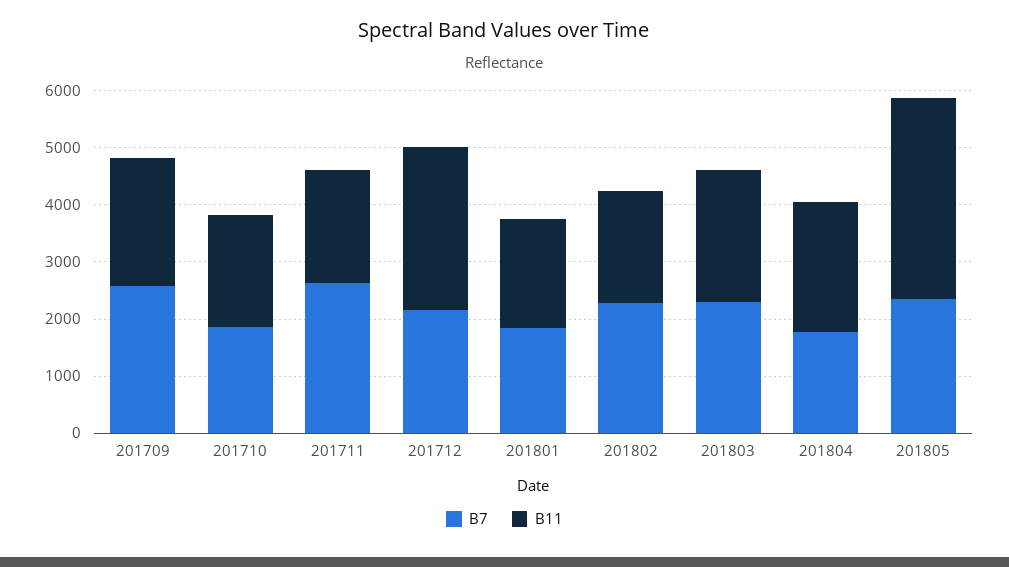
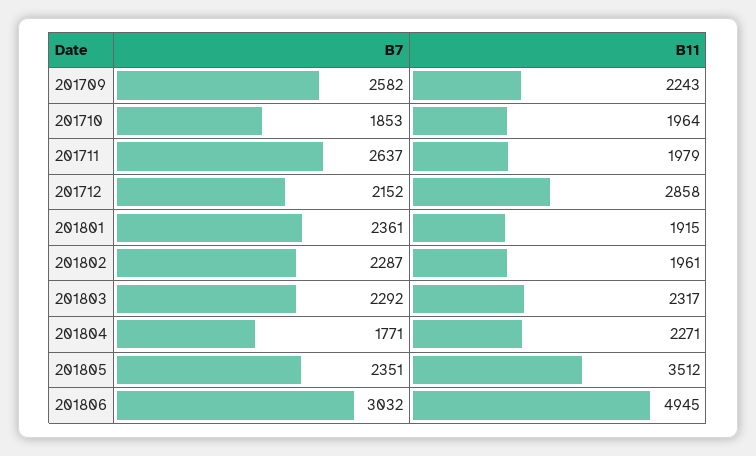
B7, 201801: 1800 -> 2361
B7, 201806: none -> 3032
B11, 201806: none -> 4945

